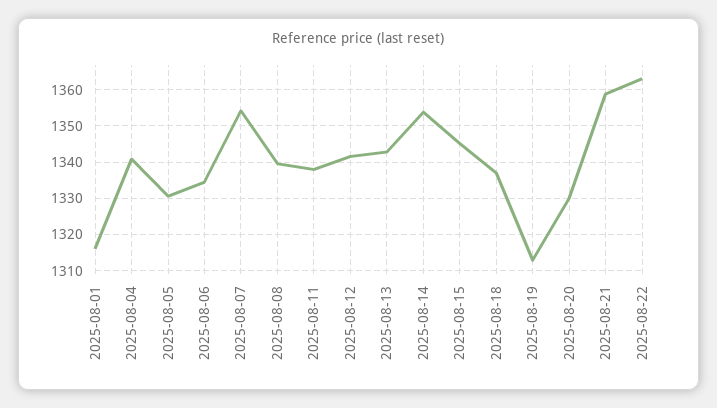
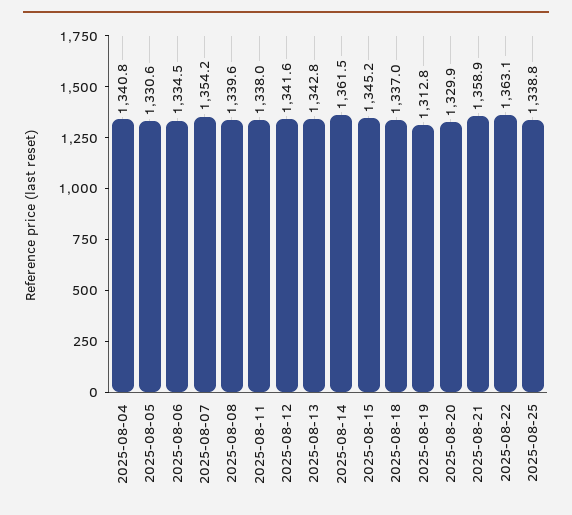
2025-08-01: 1316 -> none
2025-08-14: 1354 -> 1361.5
2025-08-25: none -> 1338.8

